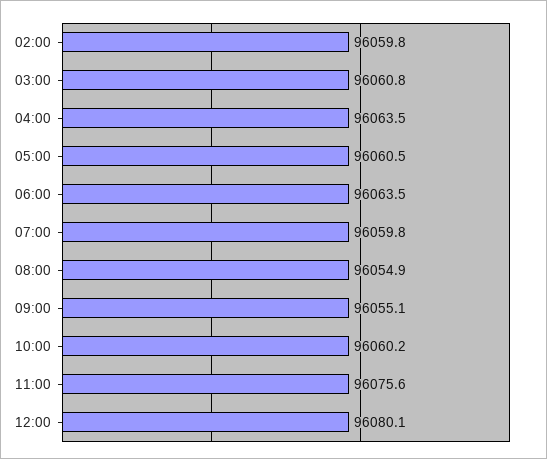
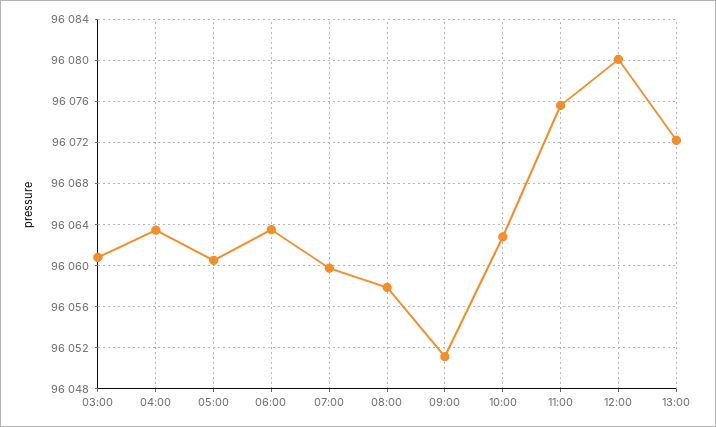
02:00: 96059.8 -> none
08:00: 96054.9 -> 96058
09:00: 96055.1 -> 96051
10:00: 96060.2 -> 96063
13:00: none -> 96072

